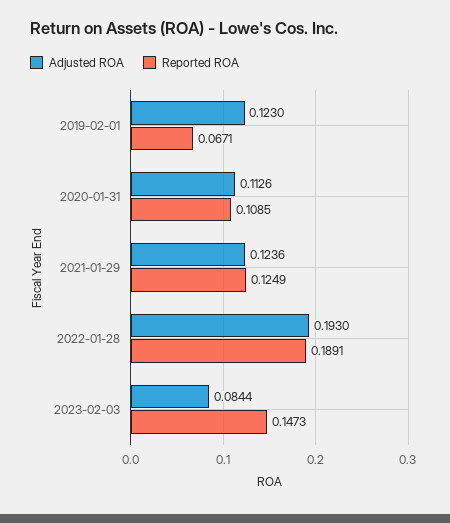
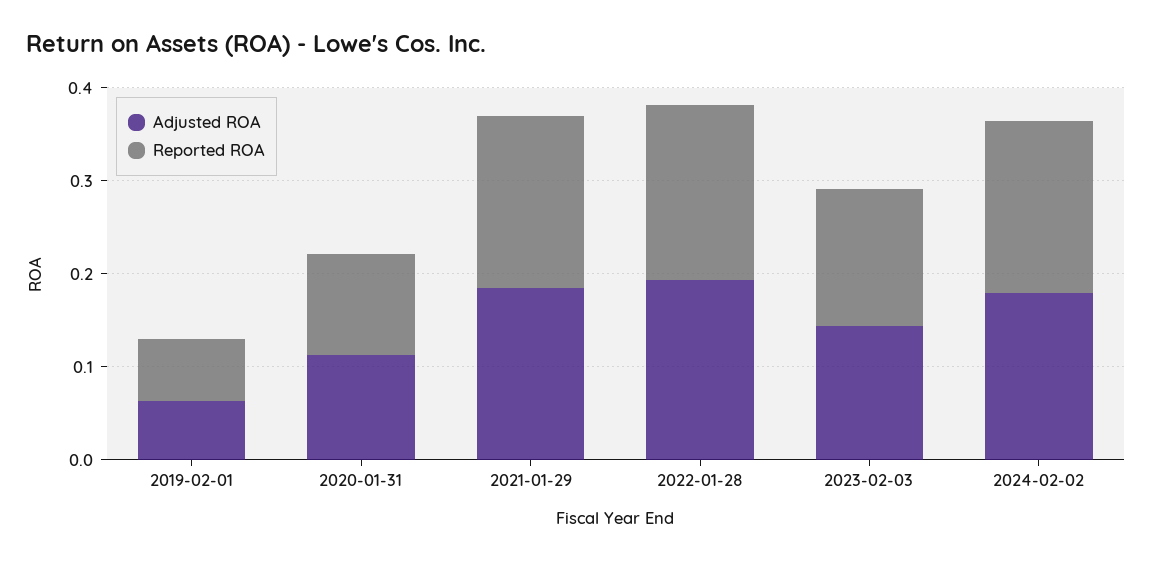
Adjusted ROA, 2019-02-01: 0.123 -> 0.06
Adjusted ROA, 2021-01-29: 0.1236 -> 0.18
Reported ROA, 2021-01-29: 0.1249 -> 0.18
Adjusted ROA, 2023-02-03: 0.0844 -> 0.14
Adjusted ROA, 2024-02-02: none -> 0.18
Reported ROA, 2024-02-02: none -> 0.18

